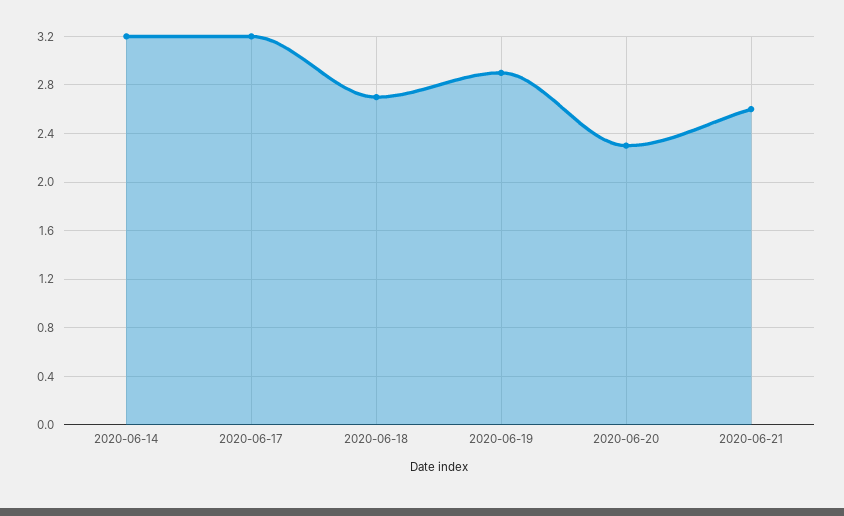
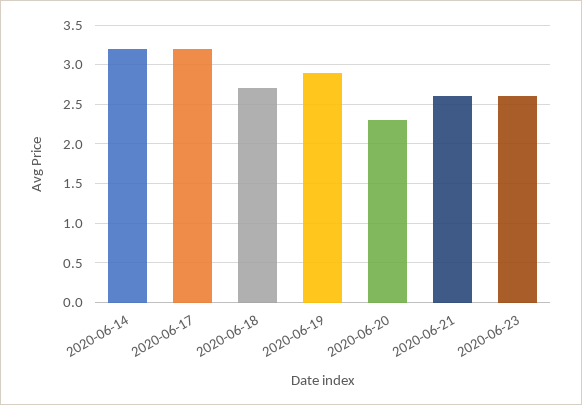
2020-06-23: none -> 2.6

